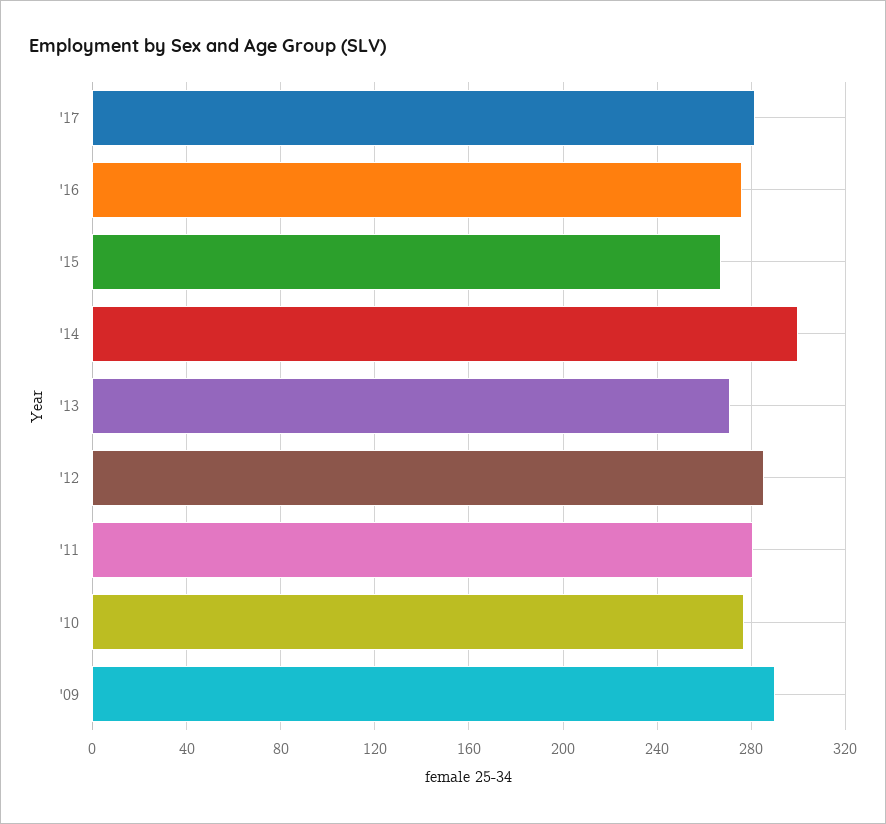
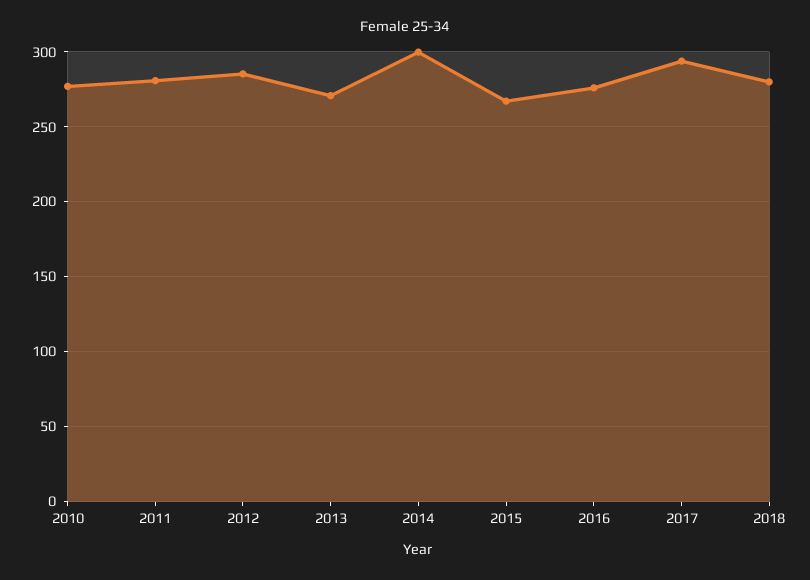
'17: 280 -> 295
'09: 290 -> none
2018: none -> 280

